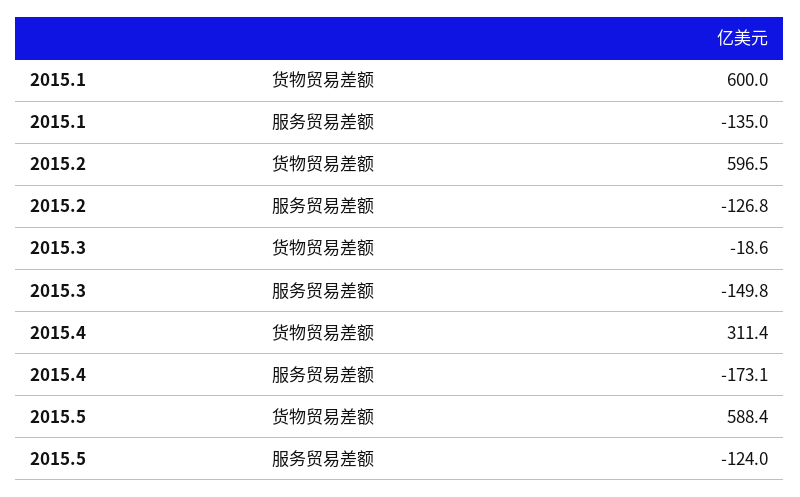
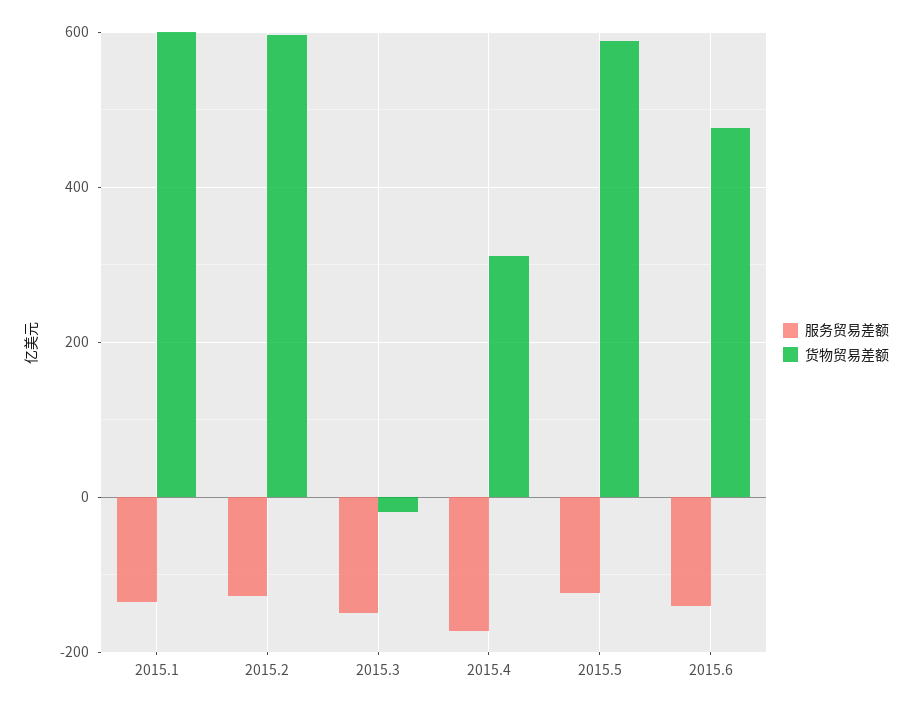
服务贸易差额, 2015.6: none -> -140
货物贸易差额, 2015.6: none -> 480

